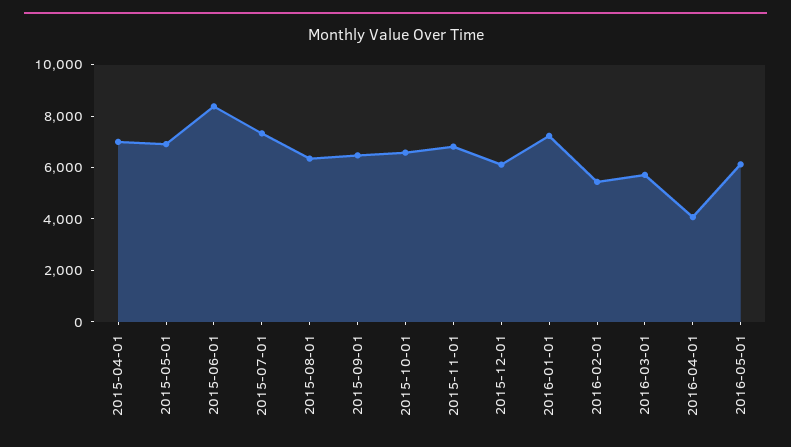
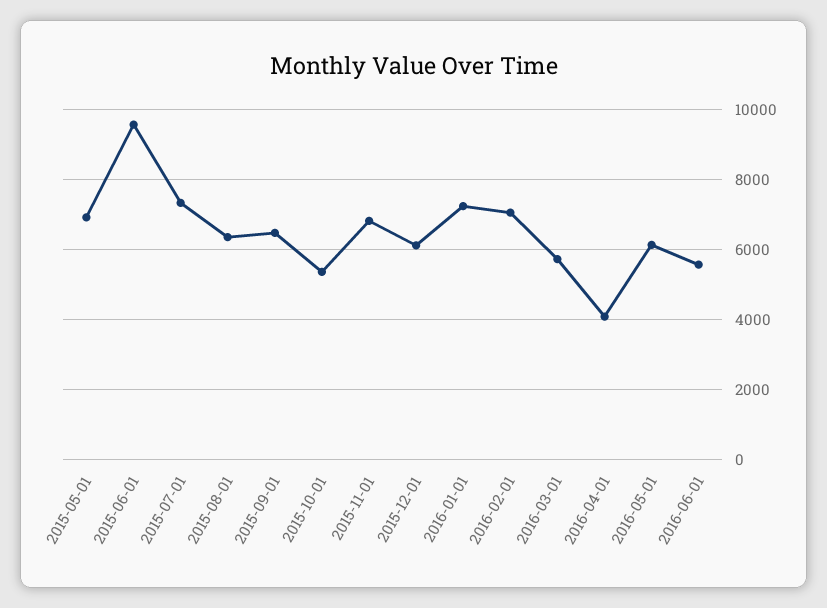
2015-04-01: 7000 -> none
2015-06-01: 8500 -> 9600
2015-10-01: 6500 -> 5400
2016-02-01: 5500 -> 7000
2016-06-01: none -> 5600

